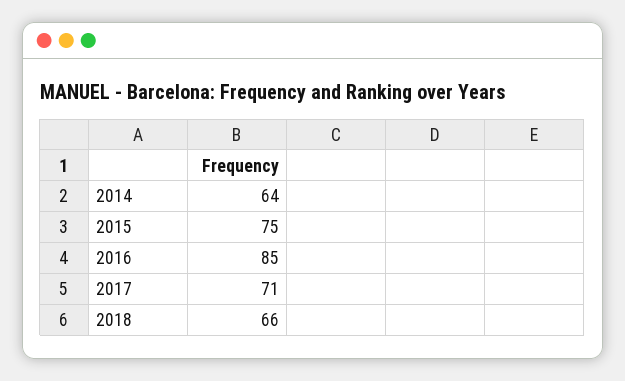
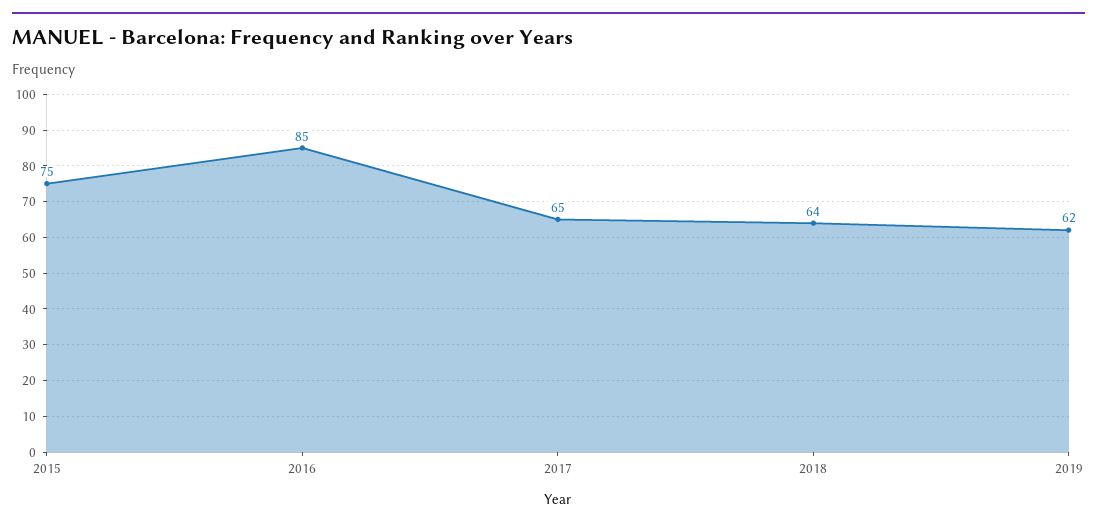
2014: 64 -> none
2017: 71 -> 65
2018: 66 -> 64
2019: none -> 62

